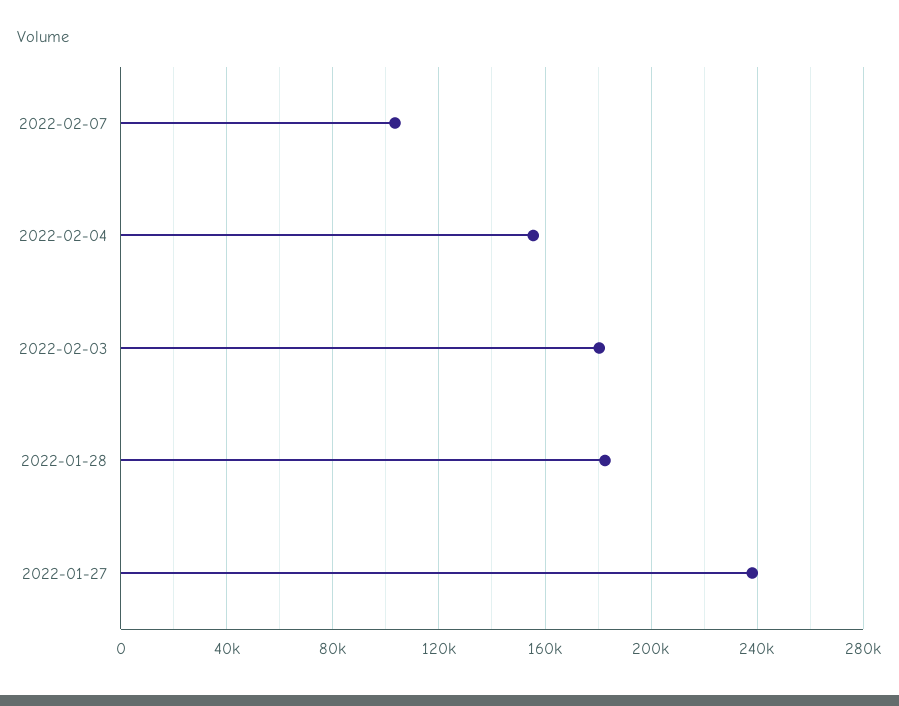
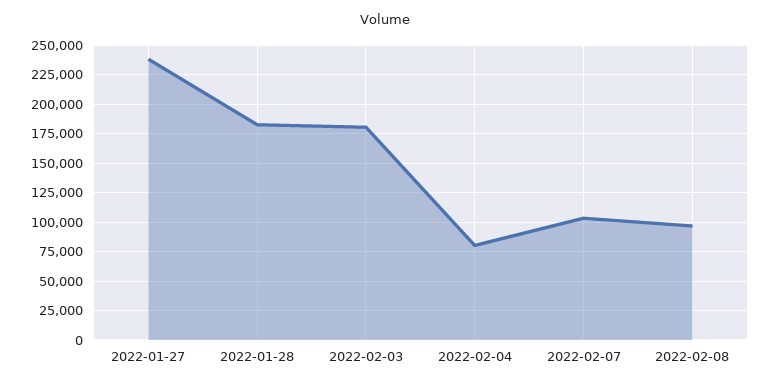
2022-02-04: 155000 -> 75000
2022-02-08: none -> 100000

